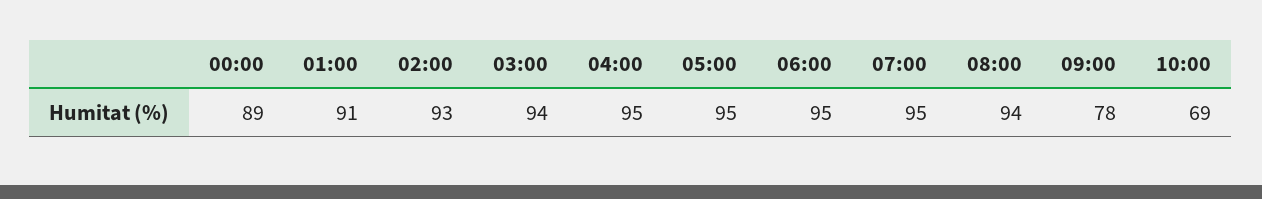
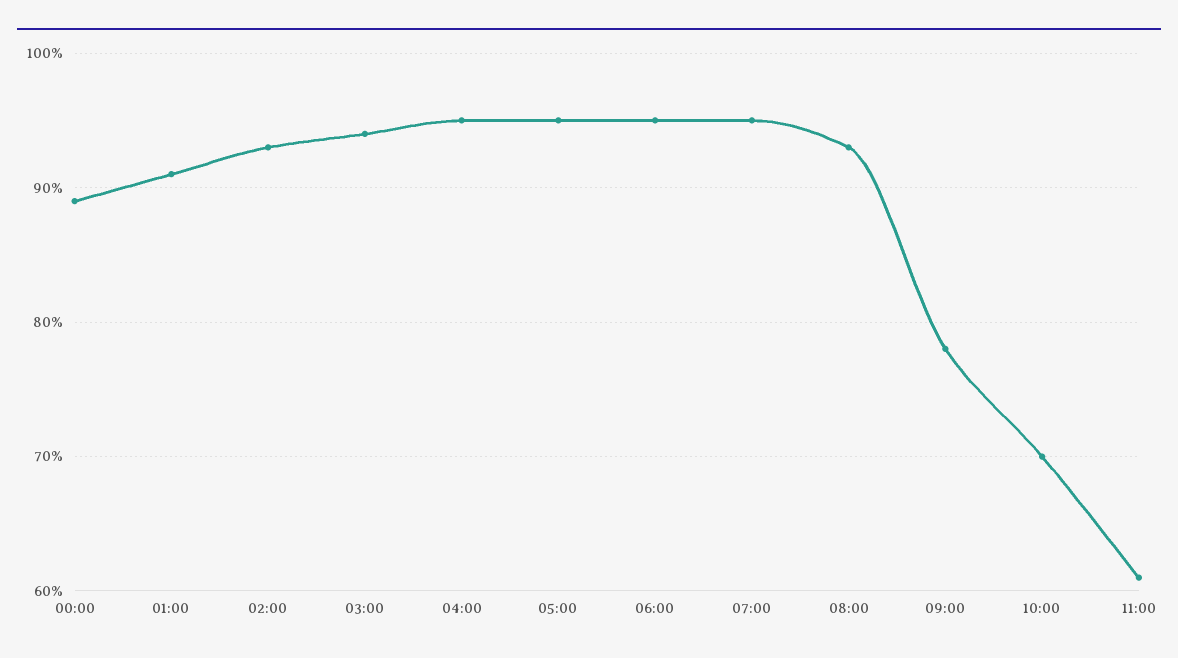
08:00: 94 -> 93
10:00: 69 -> 70
11:00: none -> 61

